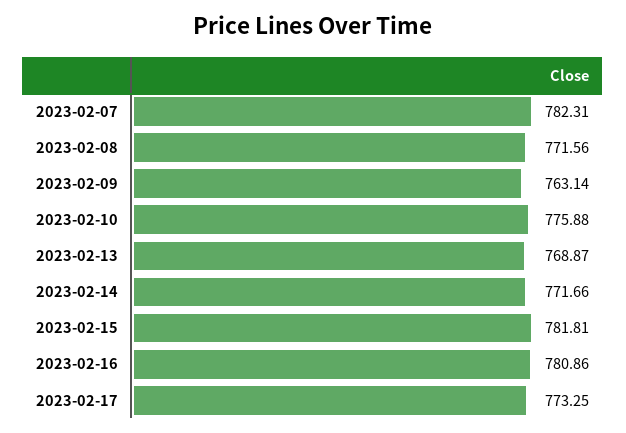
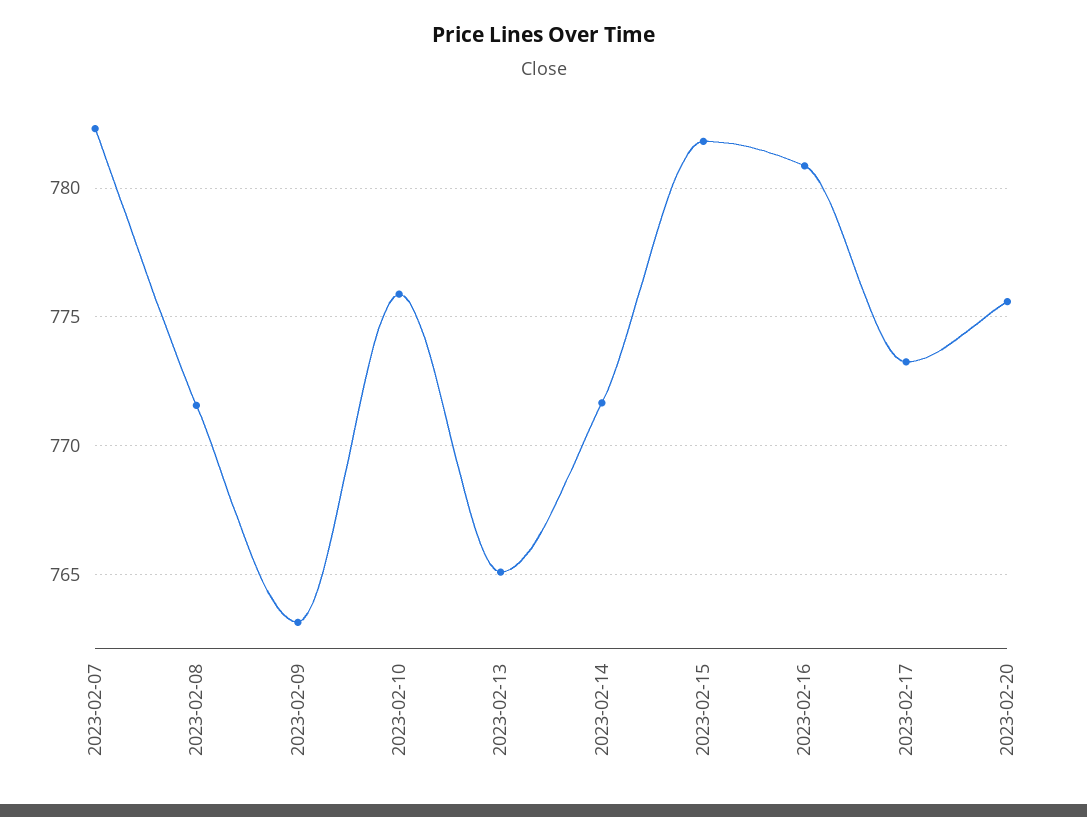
2023-02-13: 768.87 -> 765
2023-02-20: none -> 775.5

